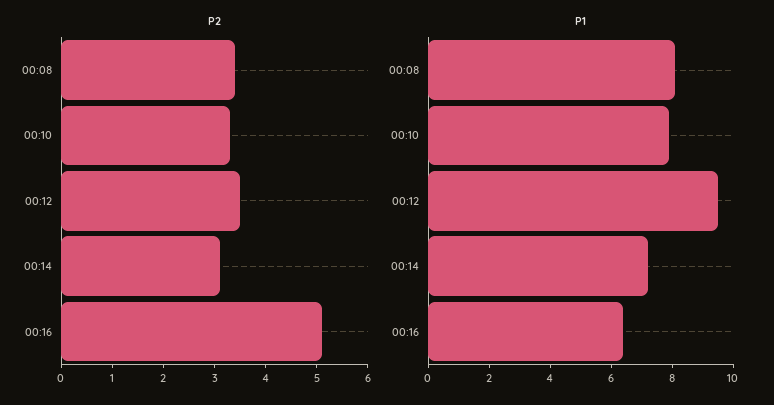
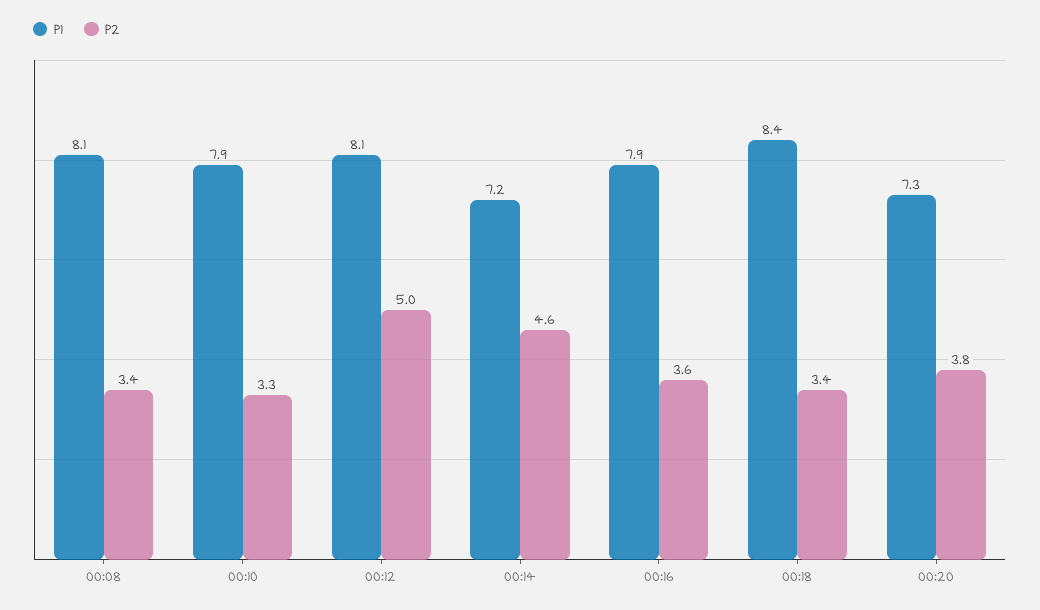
P2, 00:12: 3.5 -> 5
P2, 00:14: 3 -> 4.6
P2, 00:16: 5 -> 3.6
P1, 00:12: 9.5 -> 8.1
P1, 00:16: 6.5 -> 7.9
P1, 00:18: none -> 8.4
P2, 00:18: none -> 3.4
P1, 00:20: none -> 7.3
P2, 00:20: none -> 3.8

